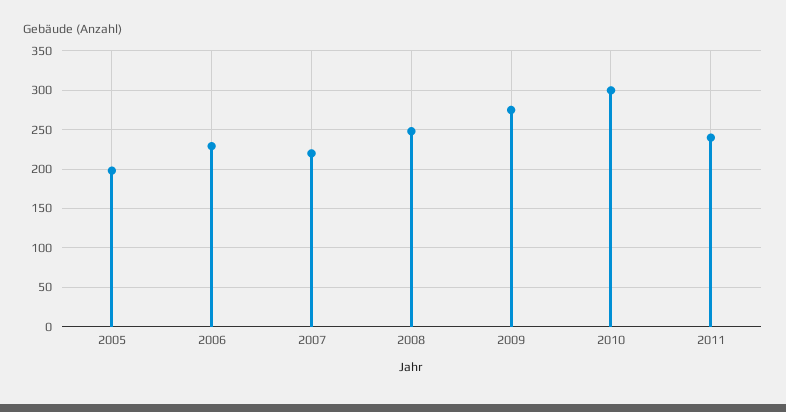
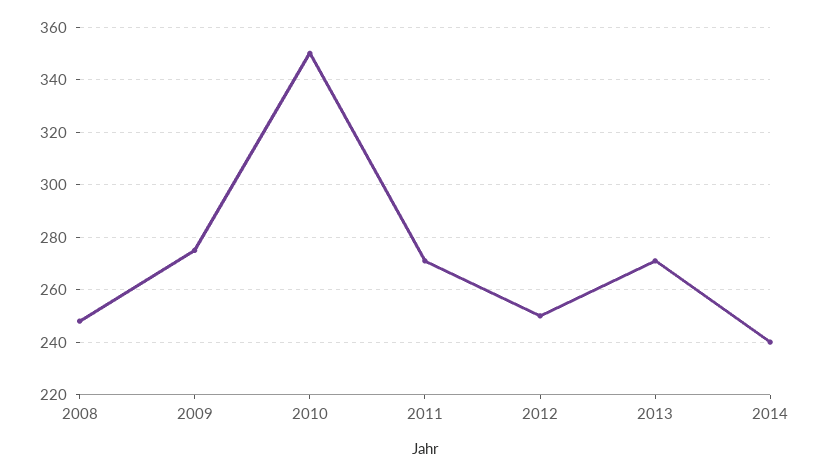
2005: 200 -> none
2006: 230 -> none
2007: 220 -> none
2010: 300 -> 350
2011: 240 -> 270
2012: none -> 250
2013: none -> 270
2014: none -> 240

